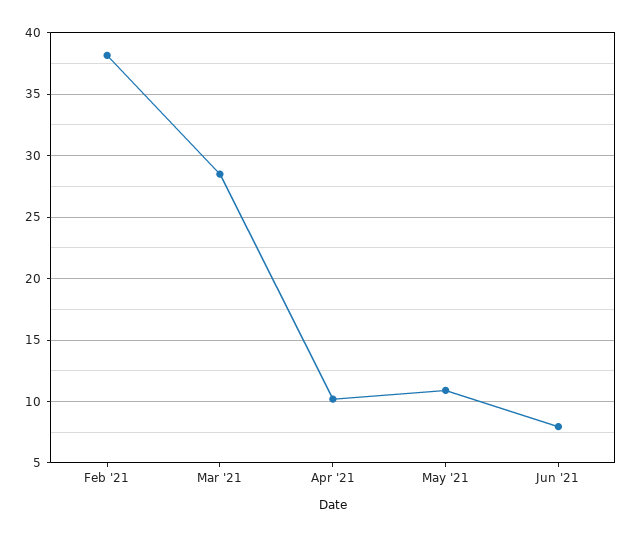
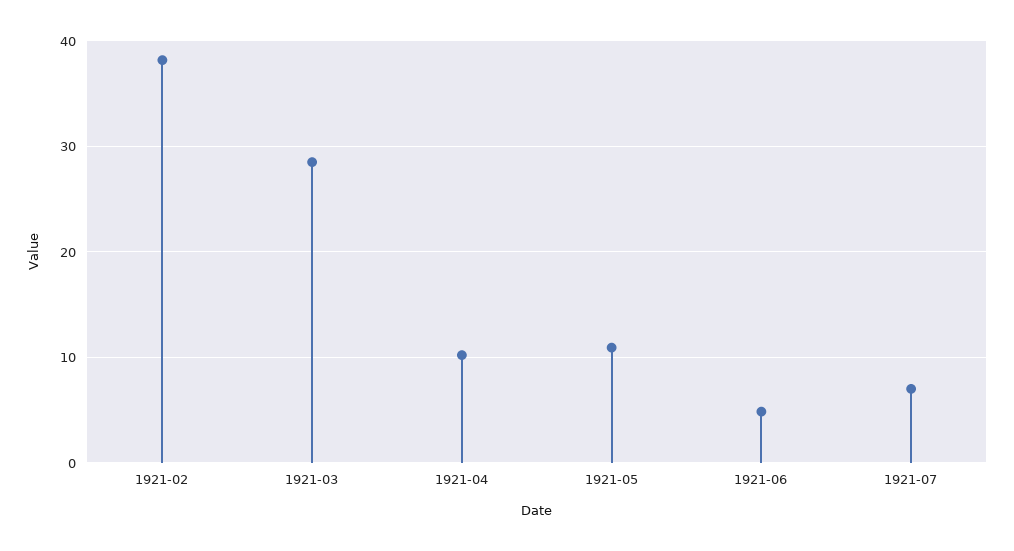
Jun '21: 8 -> 5
1921-07: none -> 7

